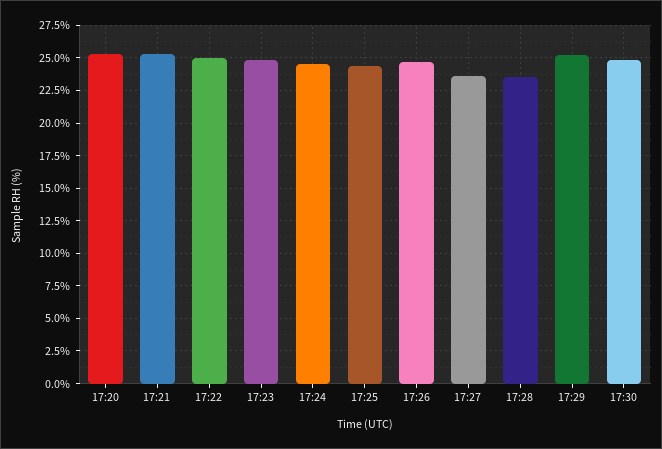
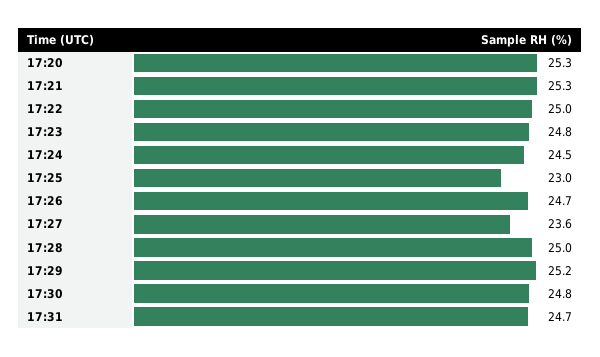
17:25: 24.5 -> 23
17:28: 23.5 -> 25
17:31: none -> 24.7

